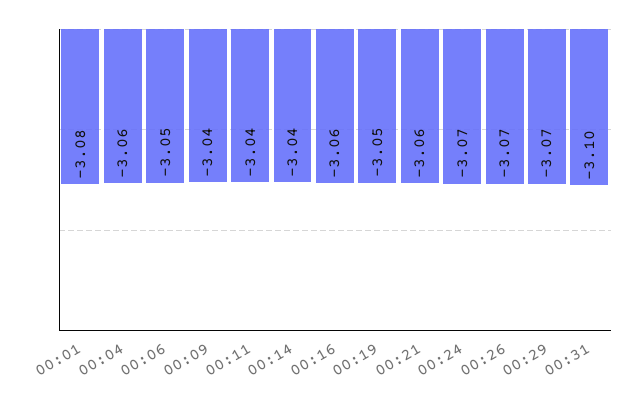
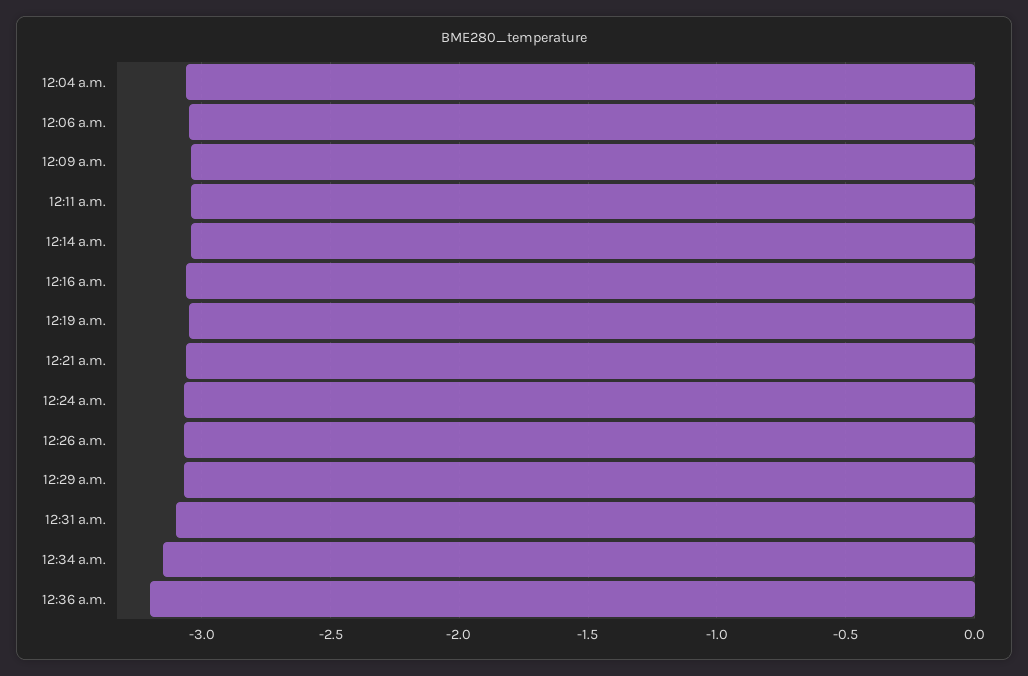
00:01: -3.08 -> none
12:34 a.m.: none -> -3.15
12:36 a.m.: none -> -3.2

